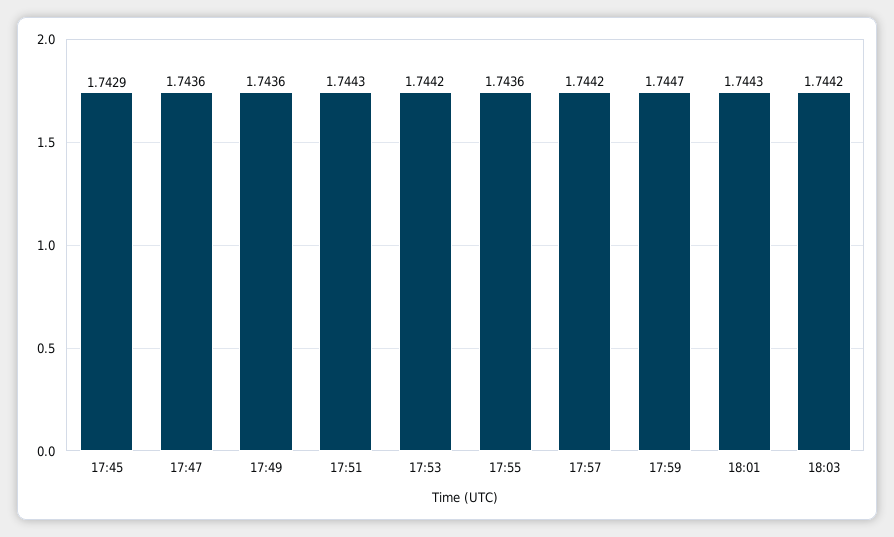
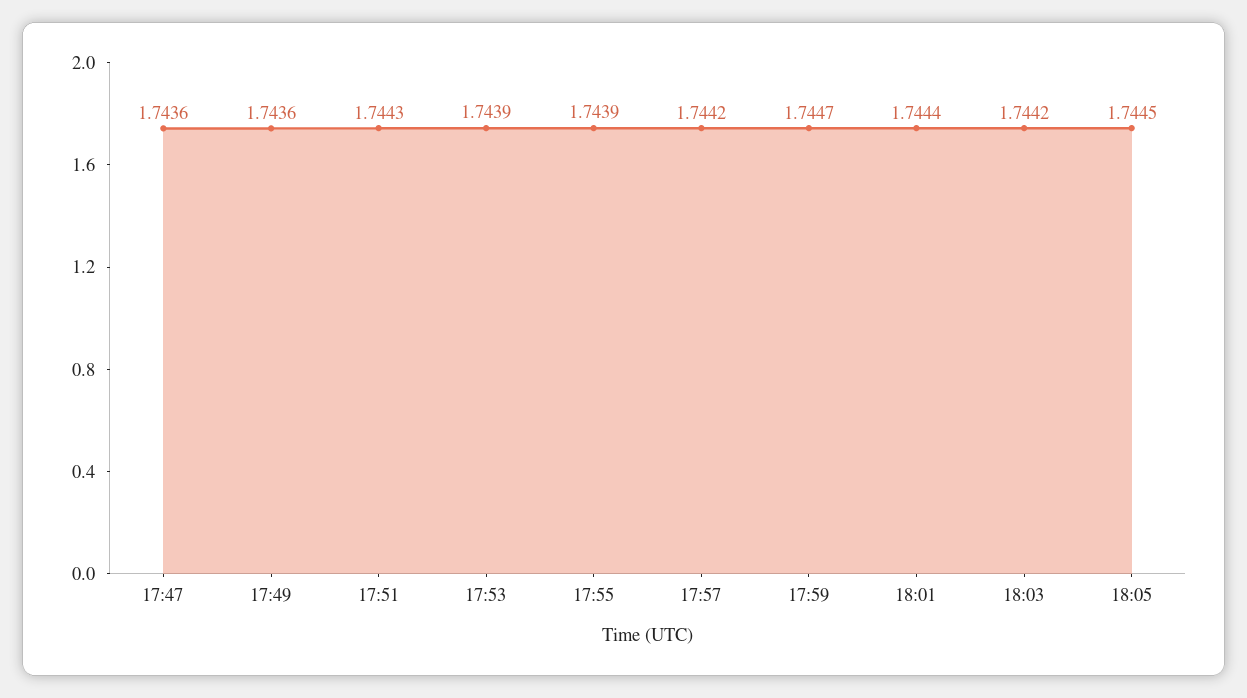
17:45: 1.7429 -> none
17:53: 1.7442 -> 1.7439
17:55: 1.7436 -> 1.7439
18:01: 1.7443 -> 1.7444
18:05: none -> 1.7445

